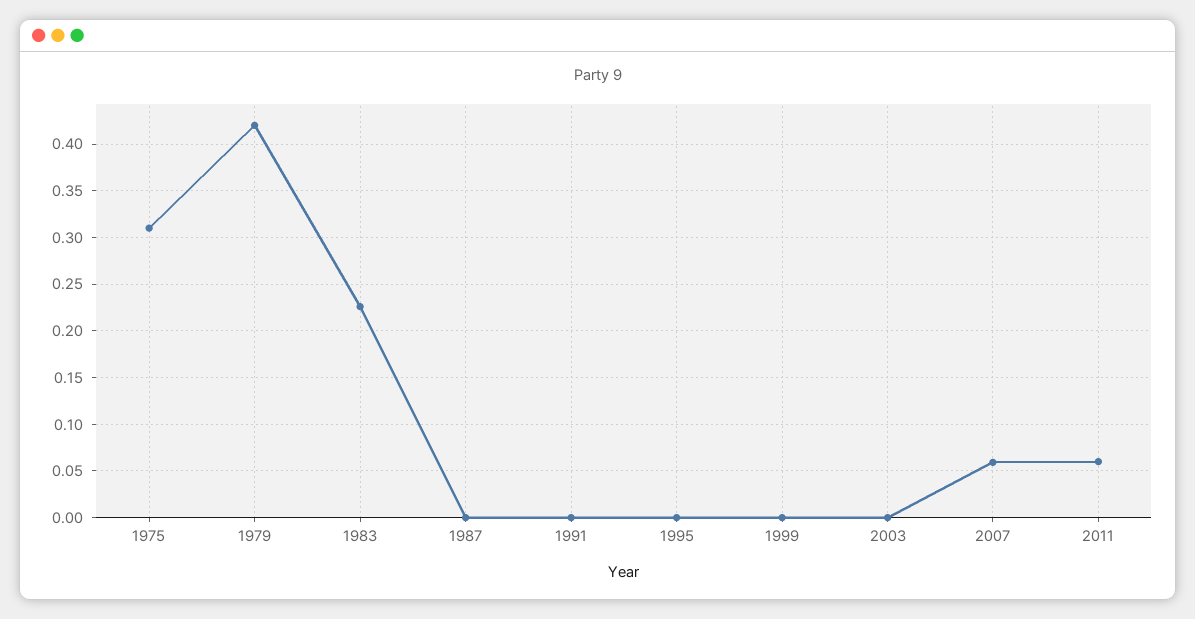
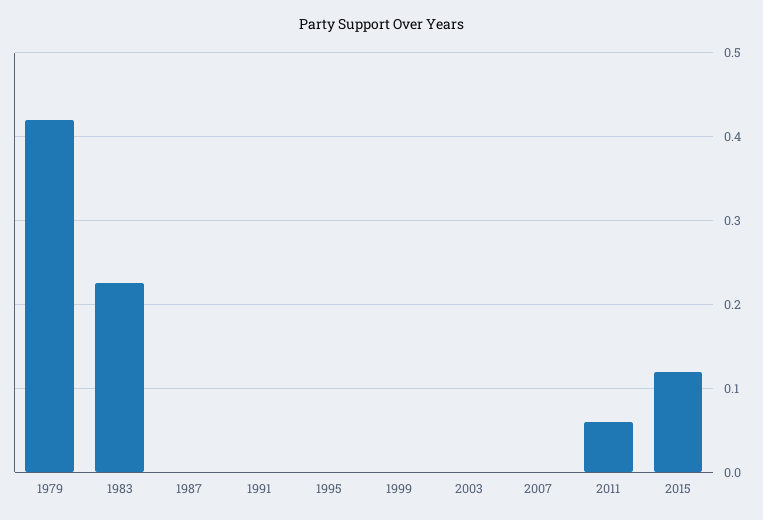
1975: 0.31 -> none
2007: 0.06 -> 0
2015: none -> 0.12

